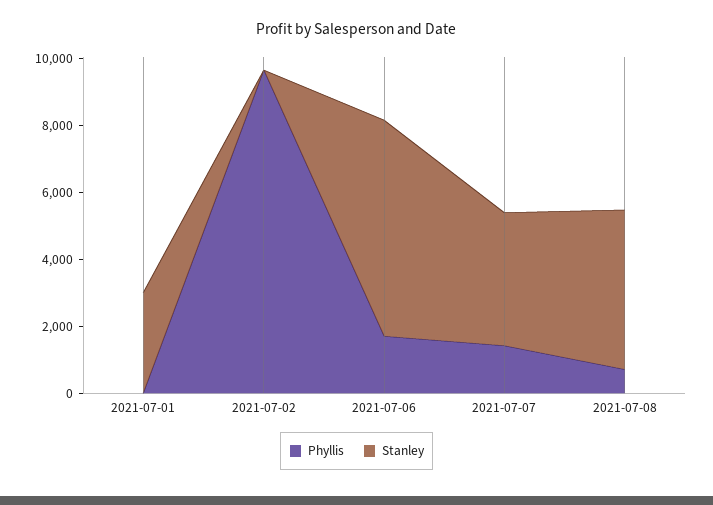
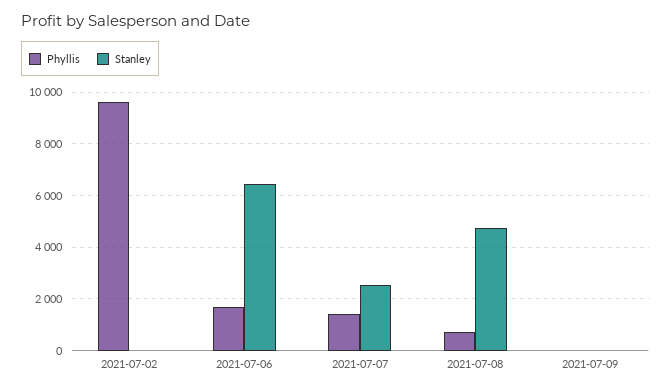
Phyllis, 2021-07-01: 0 -> none
Stanley, 2021-07-01: 3000 -> none
Stanley, 2021-07-07: 4000 -> 2500
Phyllis, 2021-07-09: none -> 0
Stanley, 2021-07-09: none -> 0

